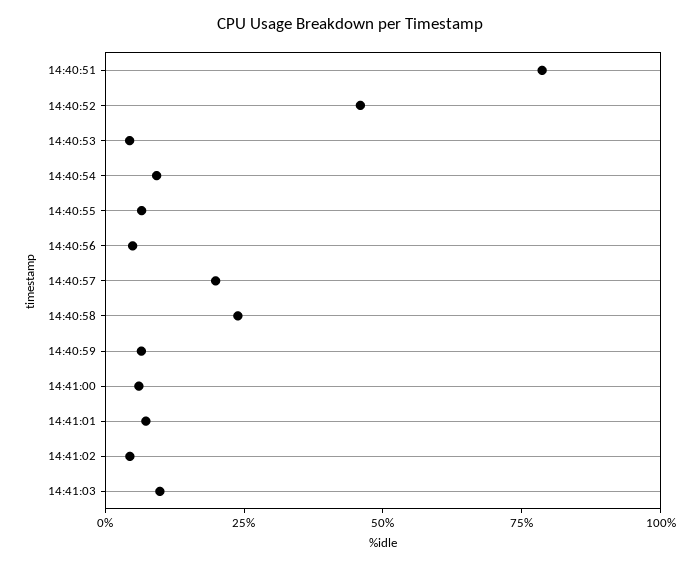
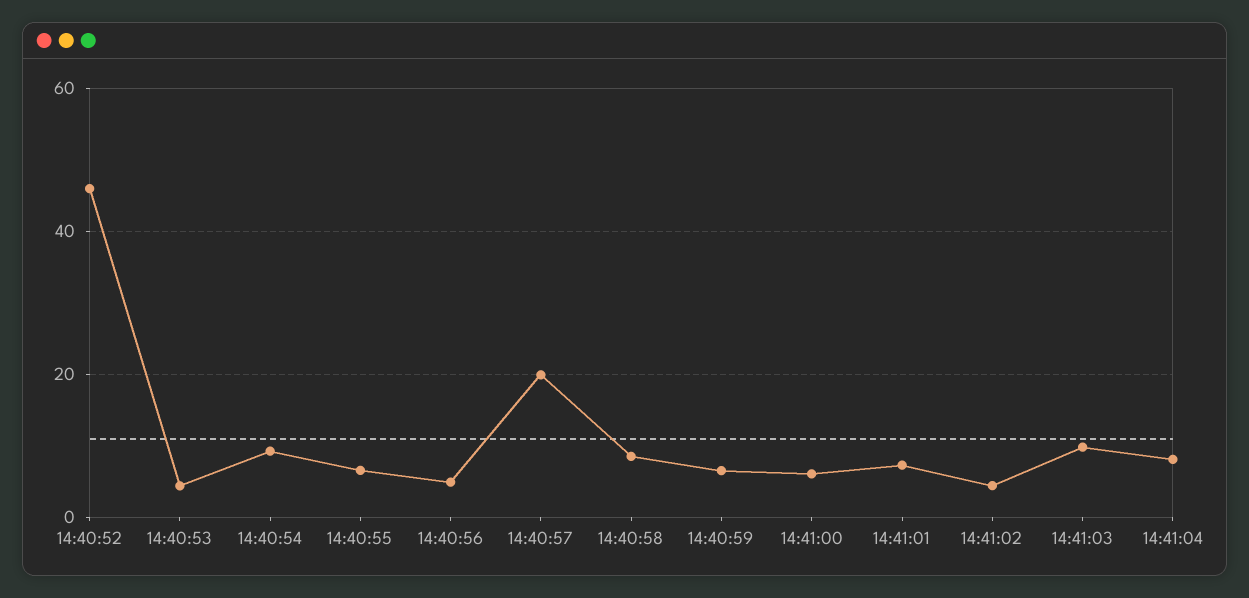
14:40:51: 80 -> none
14:40:58: 25 -> 8
14:41:04: none -> 8

